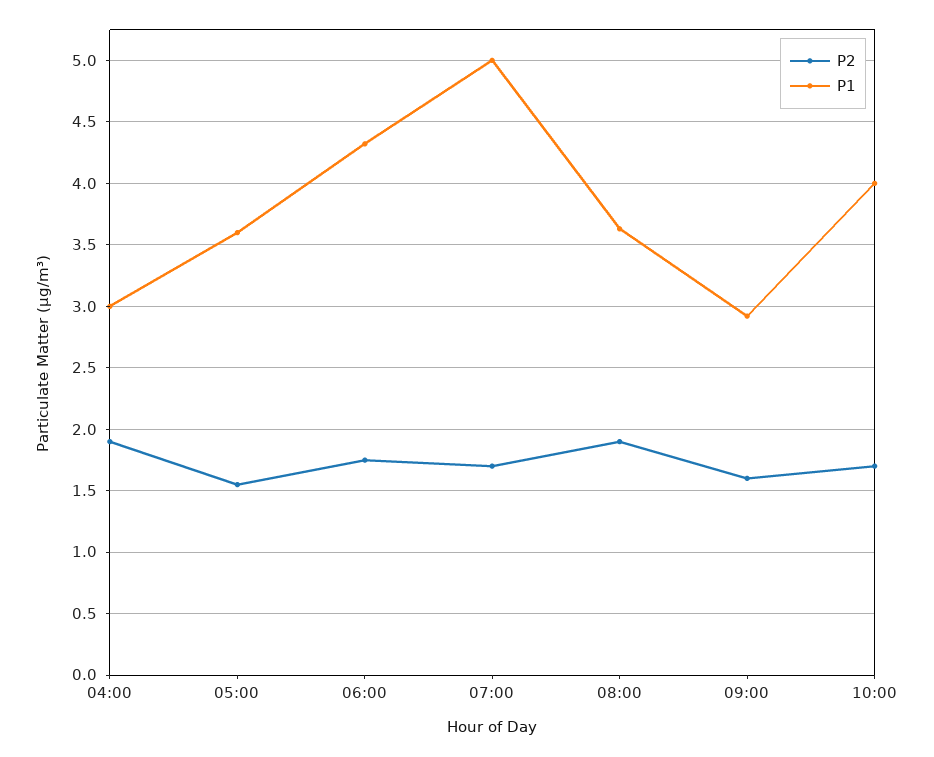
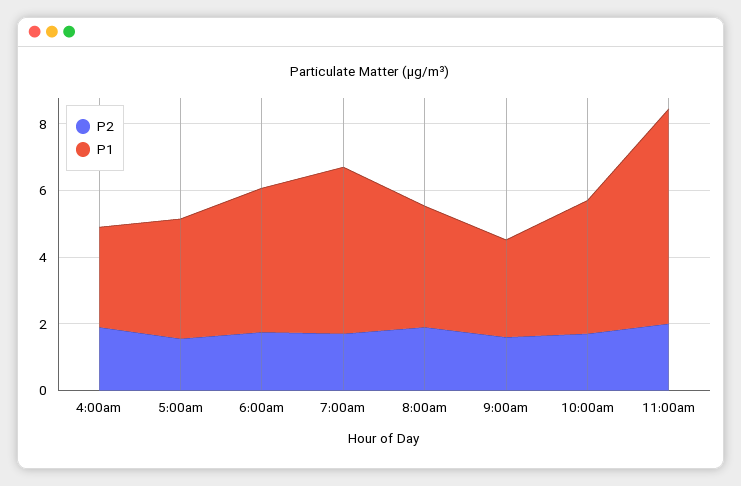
P2, 11:00am: none -> 2
P1, 11:00am: none -> 6.5

